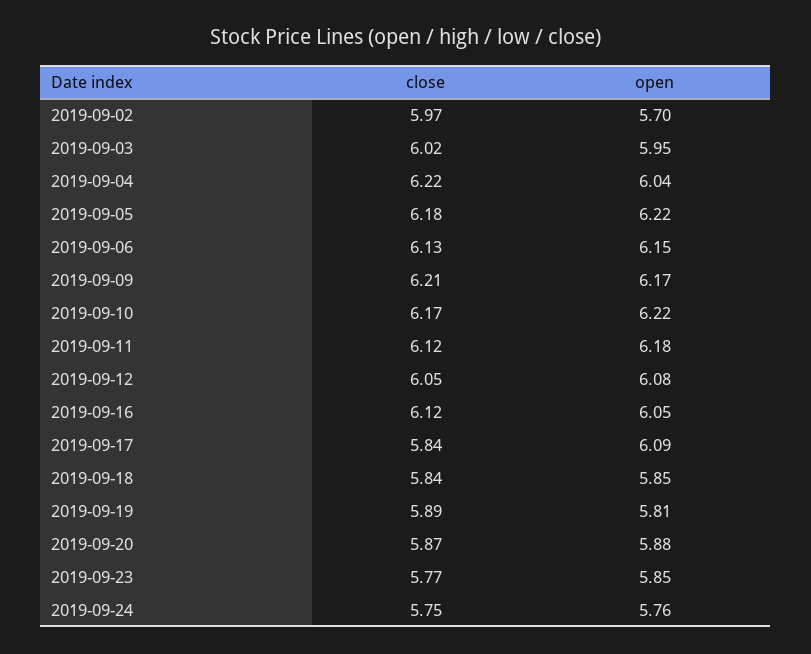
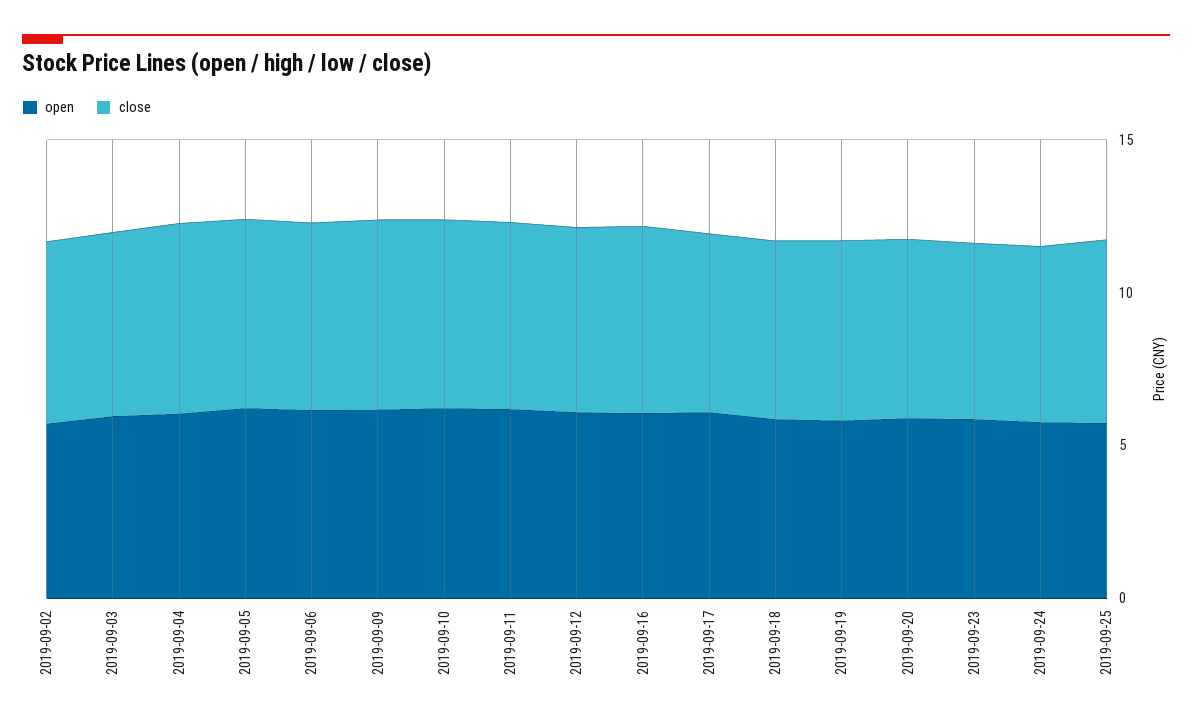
open, 2019-09-25: none -> 6
close, 2019-09-25: none -> 6

